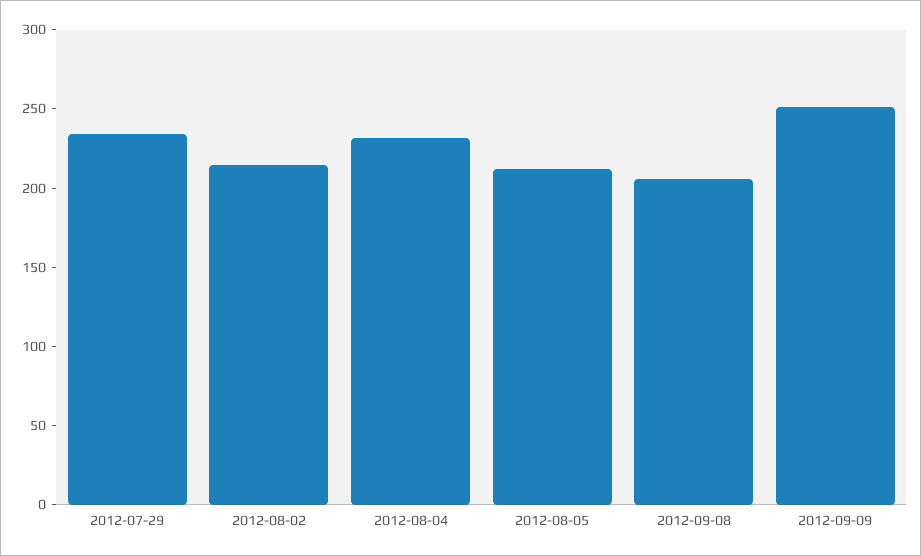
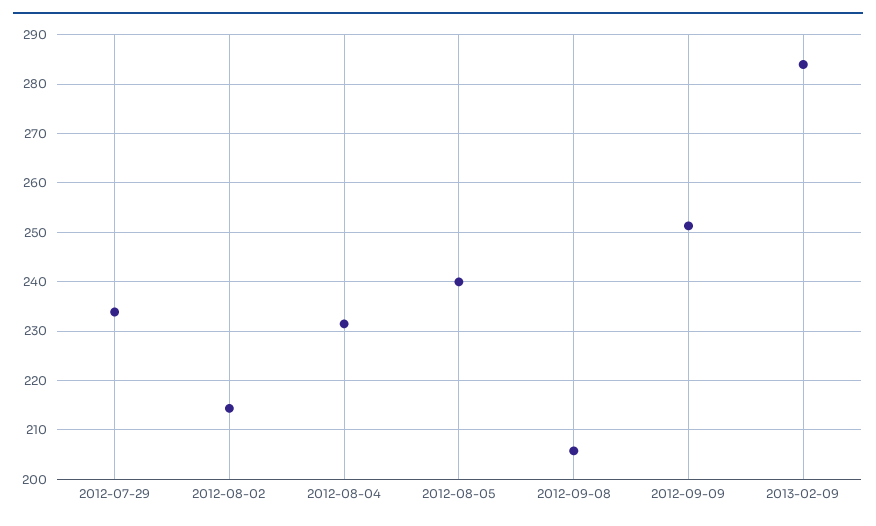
2012-08-05: 210 -> 240
2013-02-09: none -> 284

